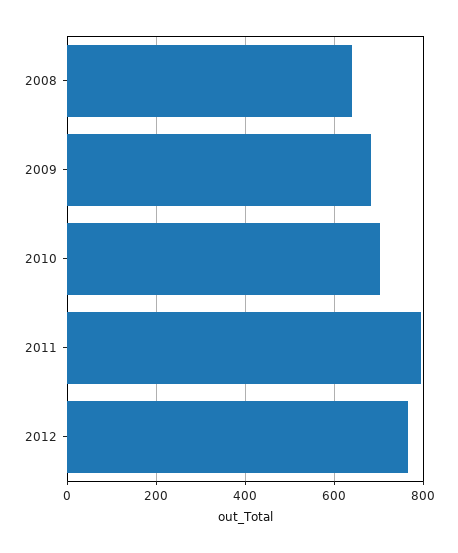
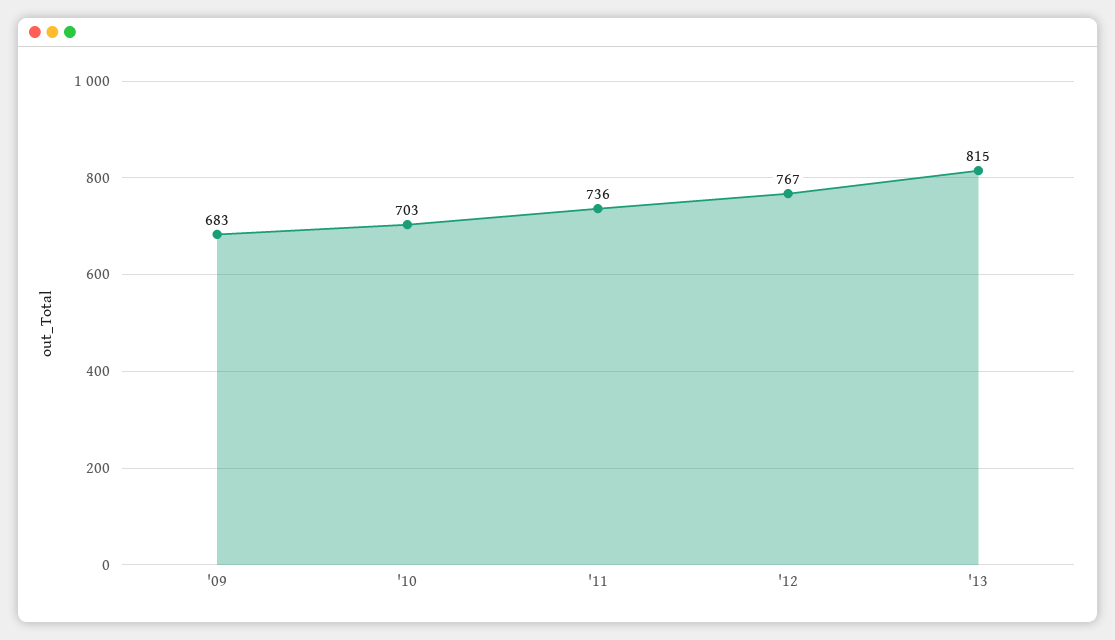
2008: 640 -> none
2011: 800 -> 736
'13: none -> 815

